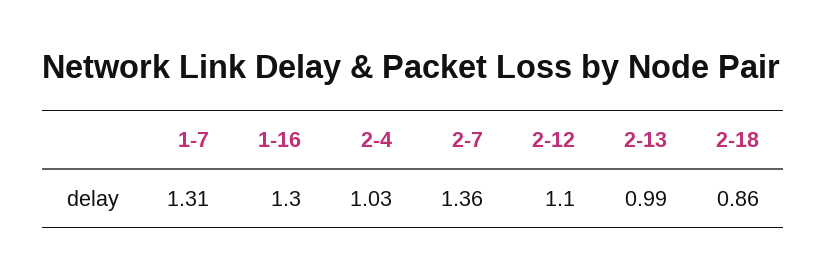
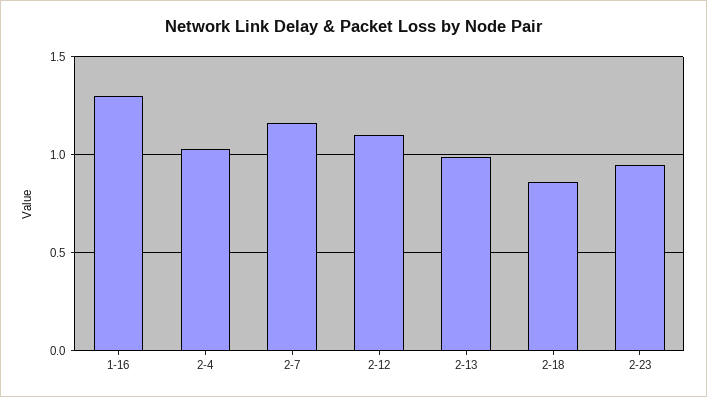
1-7: 1.31 -> none
2-7: 1.36 -> 1.15
2-23: none -> 0.95

